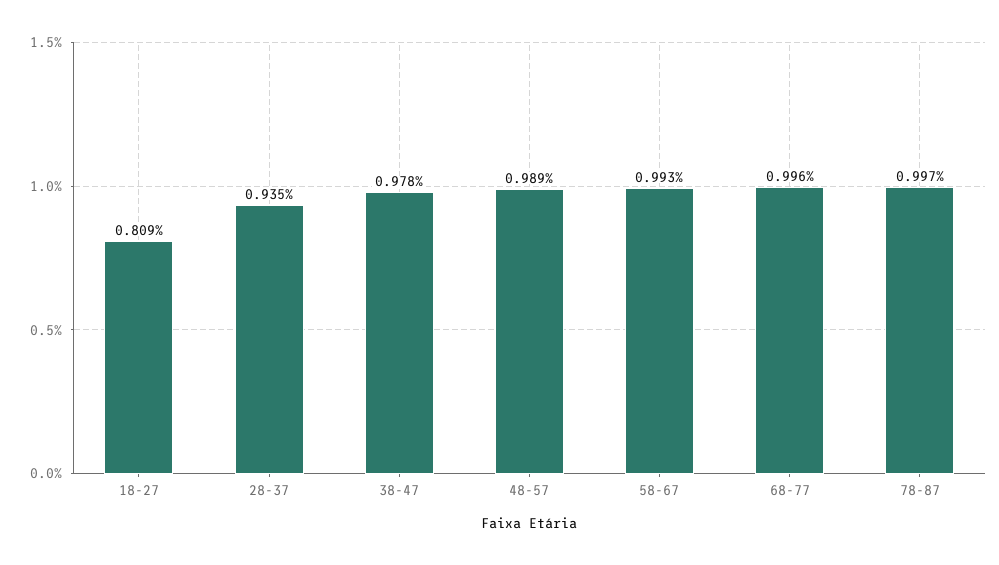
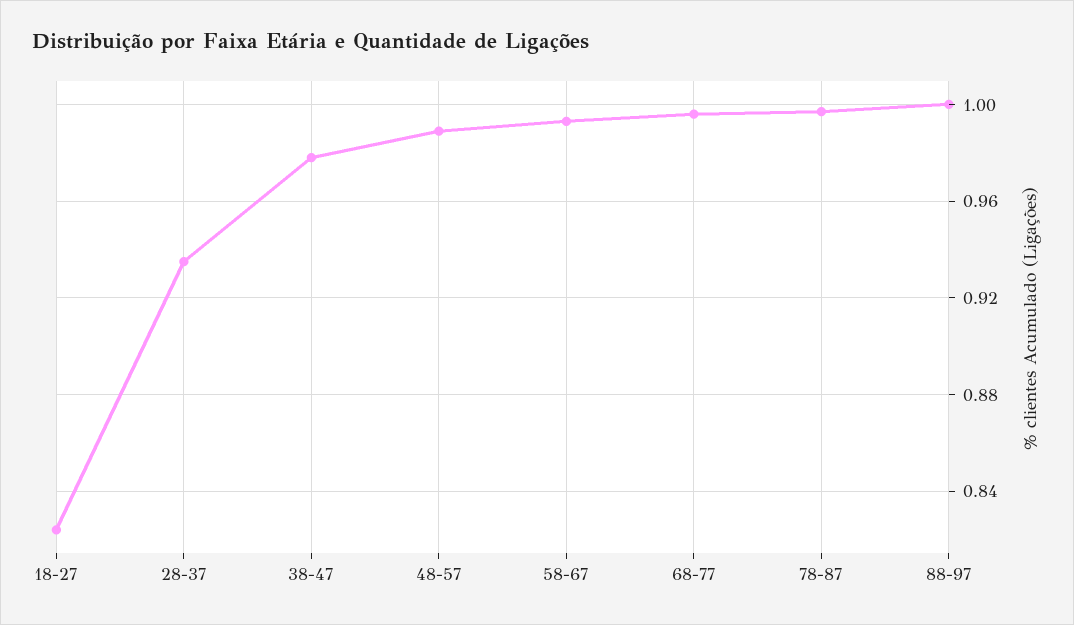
18-27: 0.809 -> 0.825
88-97: none -> 1

